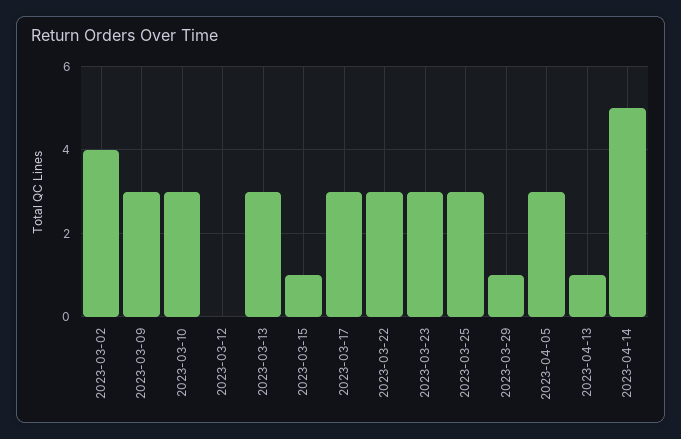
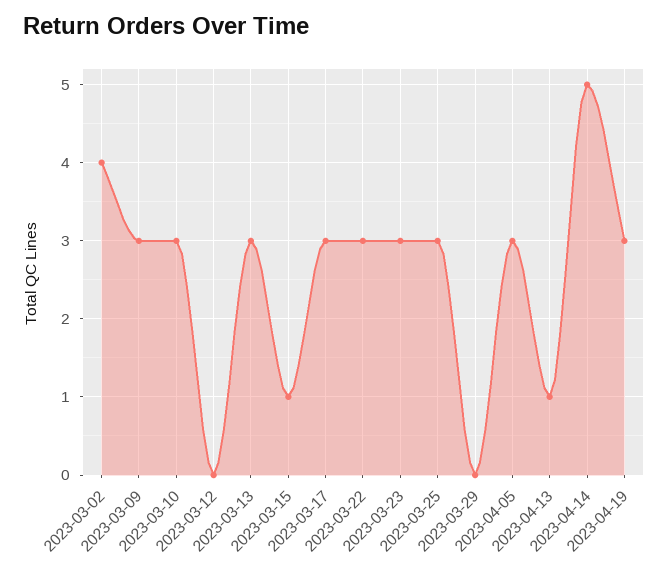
2023-03-29: 1 -> 0
2023-04-19: none -> 3

